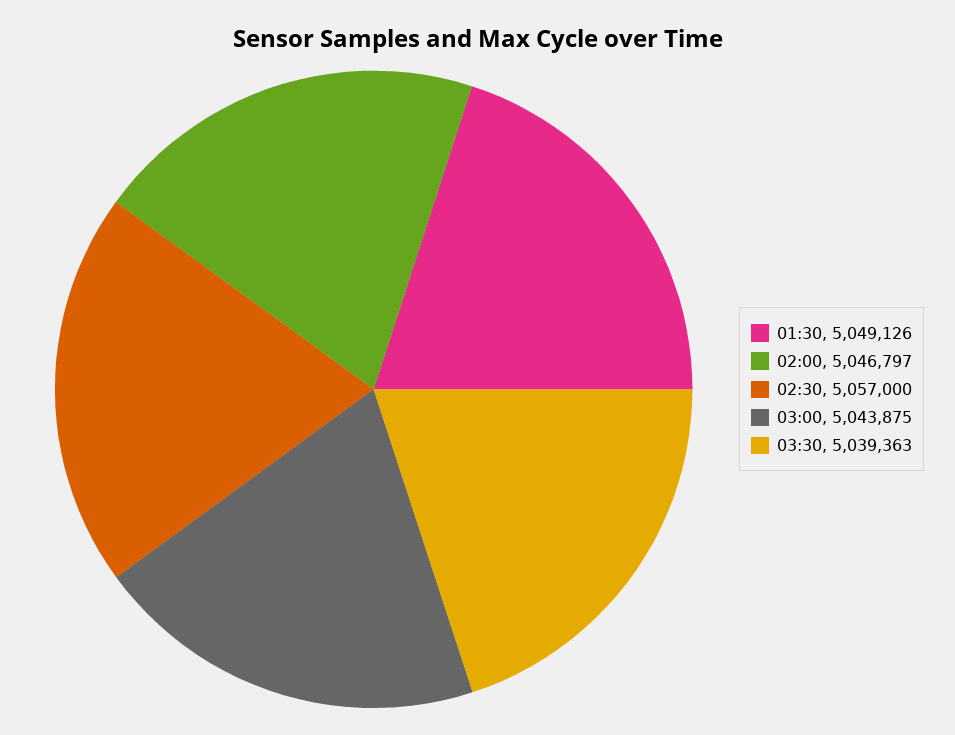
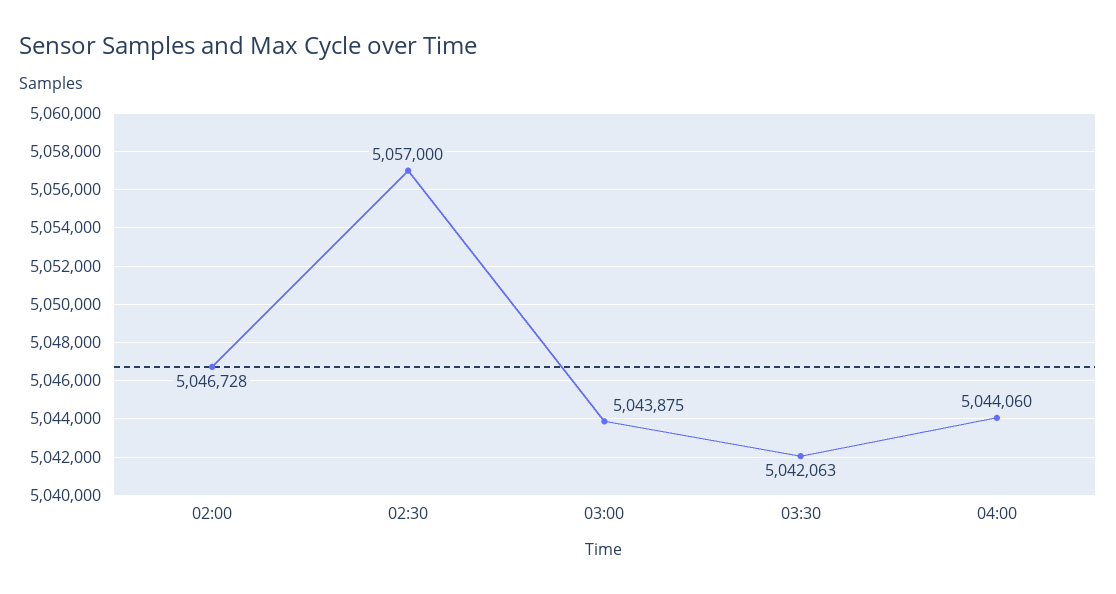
01:30: 5049126 -> none
02:00: 5046797 -> 5046728
03:30: 5039363 -> 5042063
04:00: none -> 5044060

